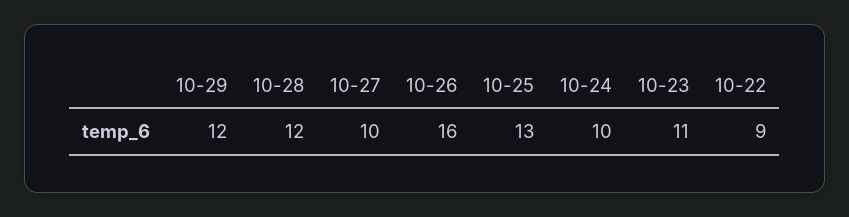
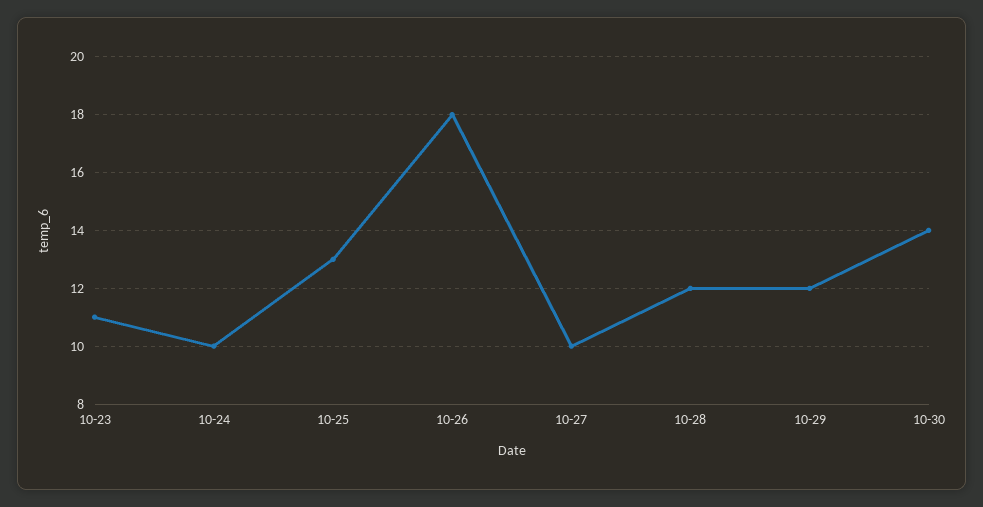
10-26: 16 -> 18
10-22: 9 -> none
10-30: none -> 14

